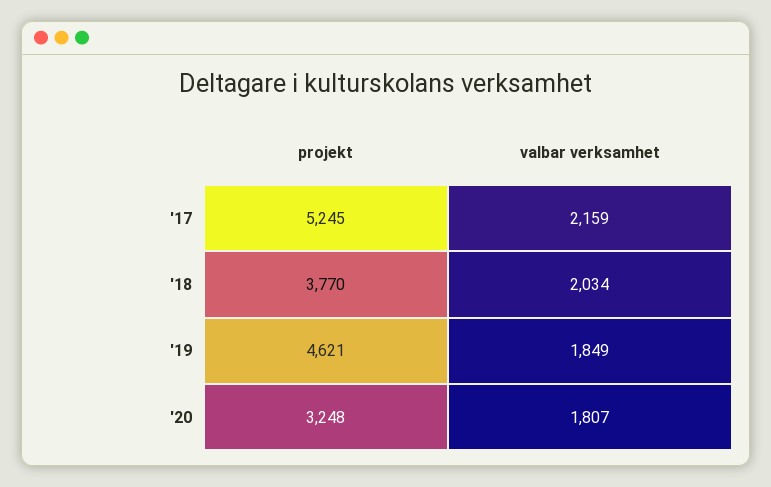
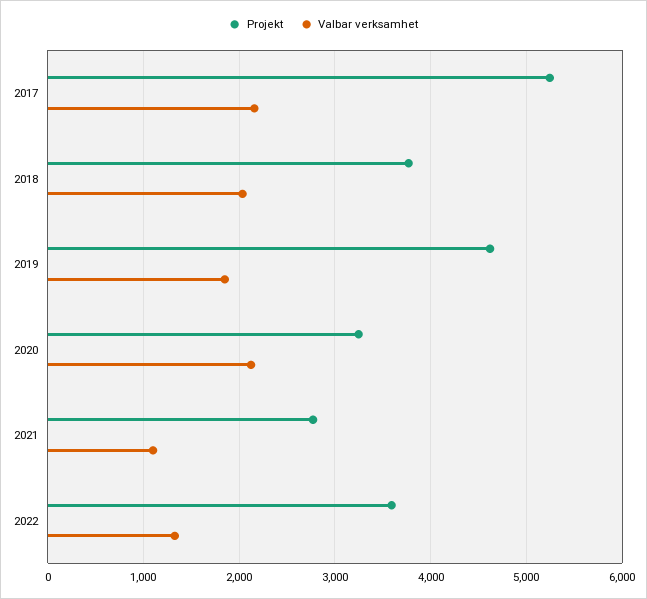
valbar verksamhet, '20: 1807 -> 2100
projekt, 2021: none -> 2800
valbar verksamhet, 2021: none -> 1100
projekt, 2022: none -> 3600
valbar verksamhet, 2022: none -> 1300

